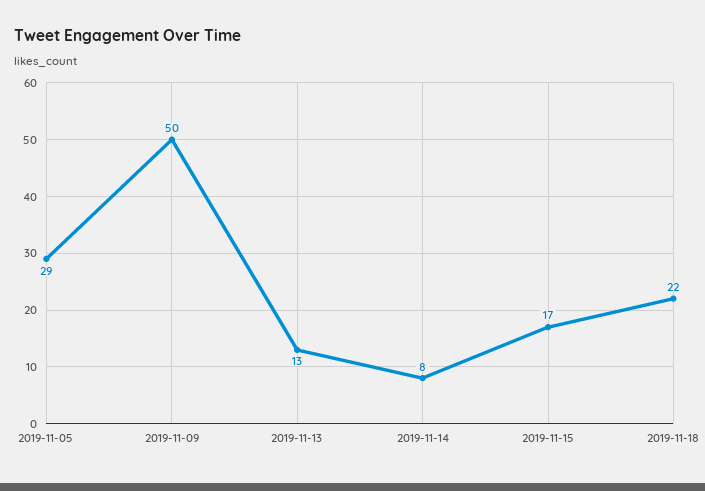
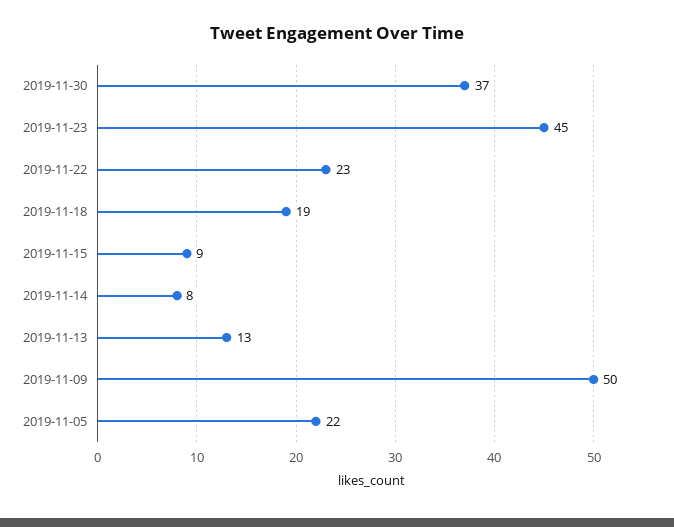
2019-11-05: 29 -> 22
2019-11-15: 17 -> 9
2019-11-18: 22 -> 19
2019-11-30: none -> 37
2019-11-23: none -> 45
2019-11-22: none -> 23

